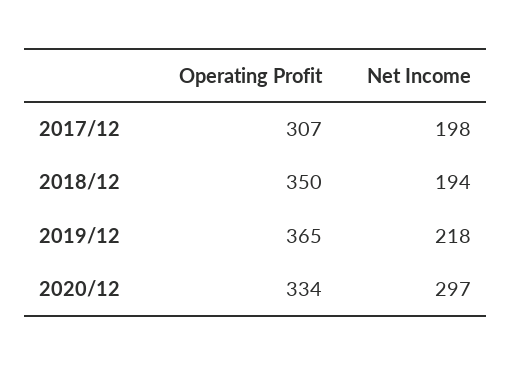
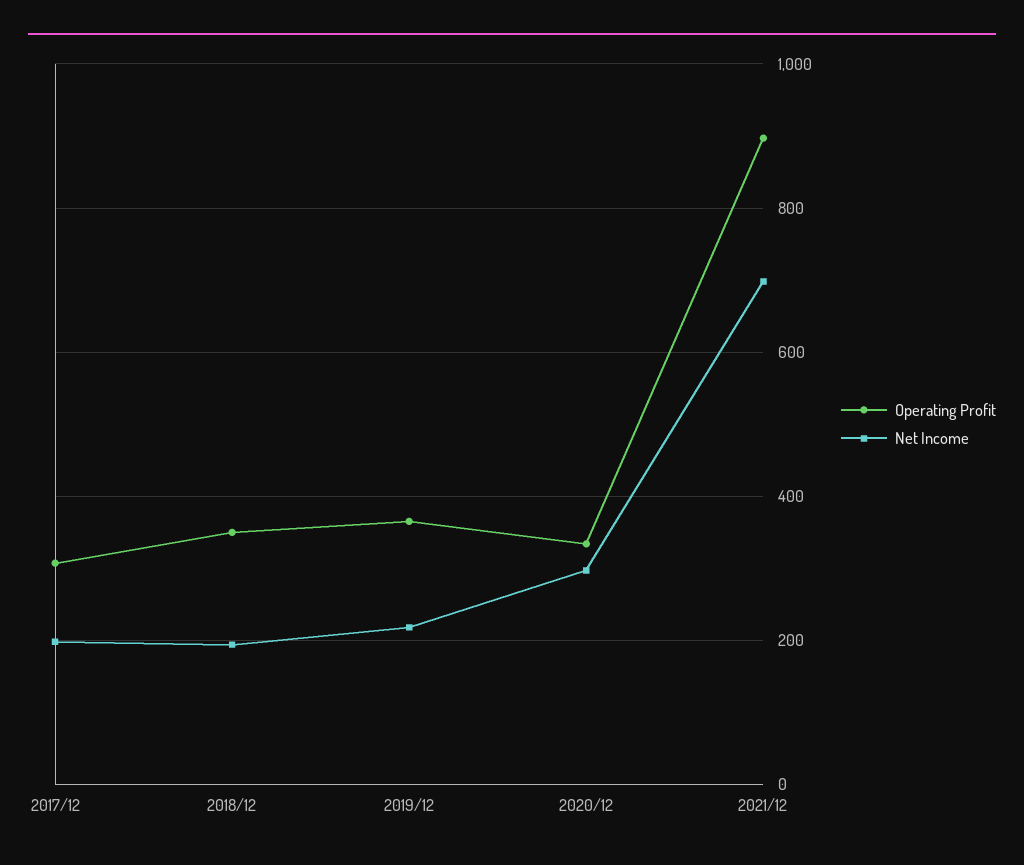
Operating Profit, 2021/12: none -> 900
Net Income, 2021/12: none -> 700

